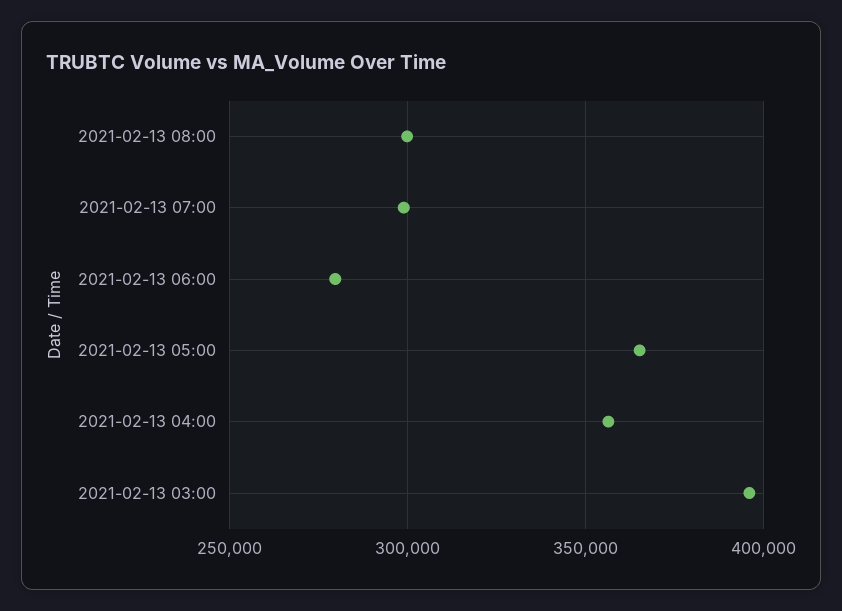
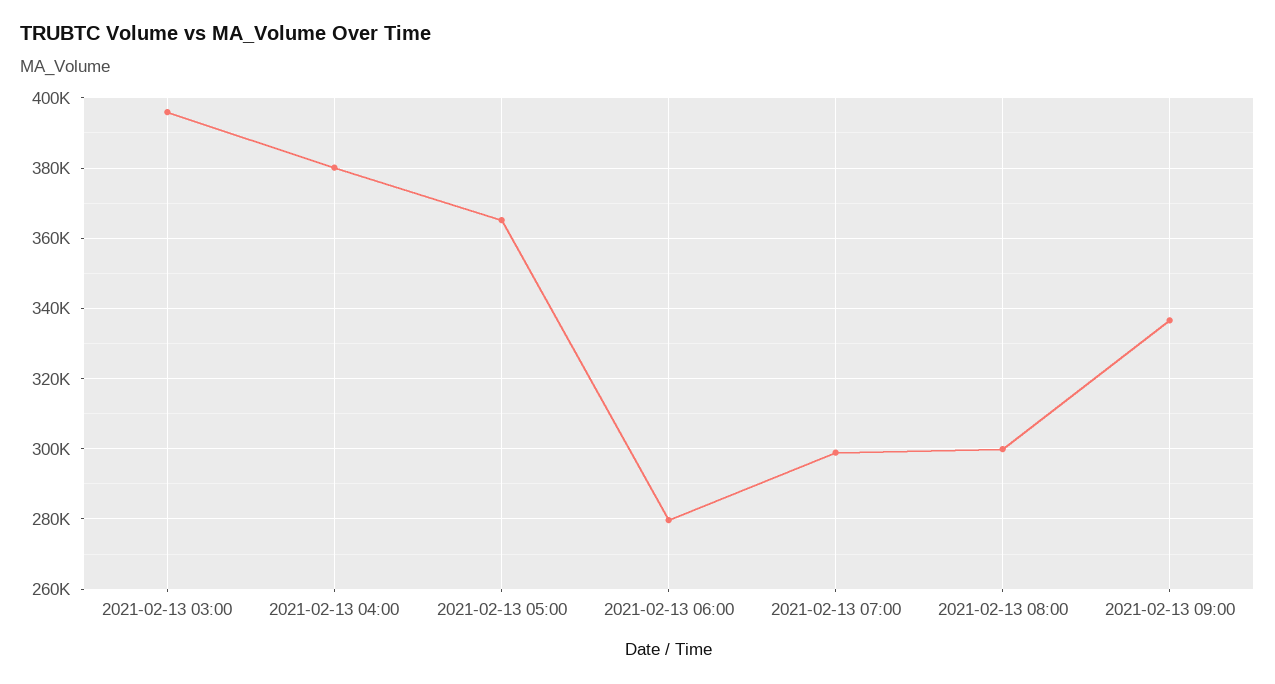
2021-02-13 04:00: 355000 -> 380000
2021-02-13 09:00: none -> 336000

